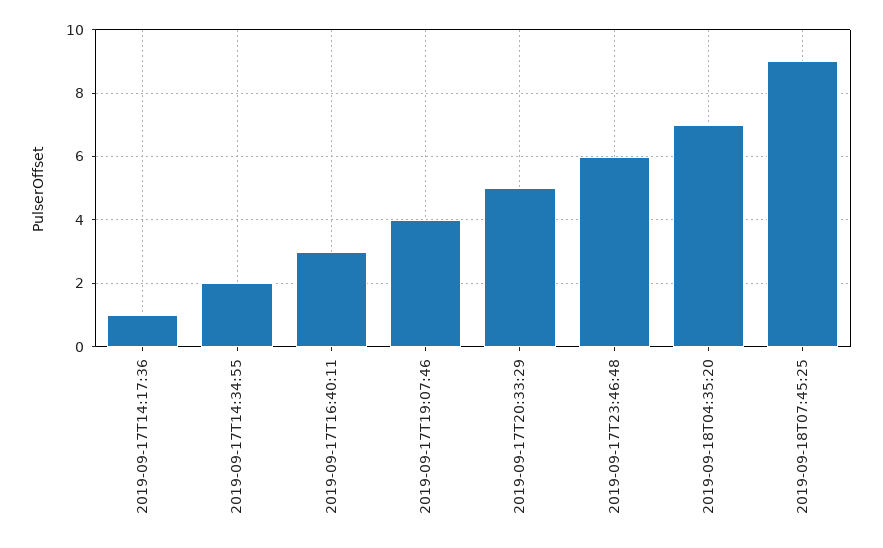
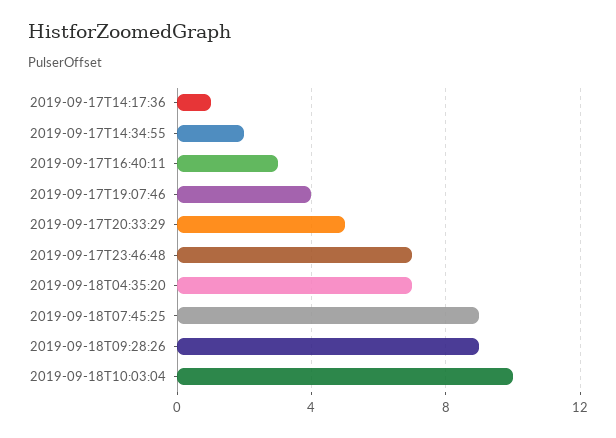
2019-09-17T23:46:48: 6 -> 7
2019-09-18T09:28:26: none -> 9
2019-09-18T10:03:04: none -> 10

